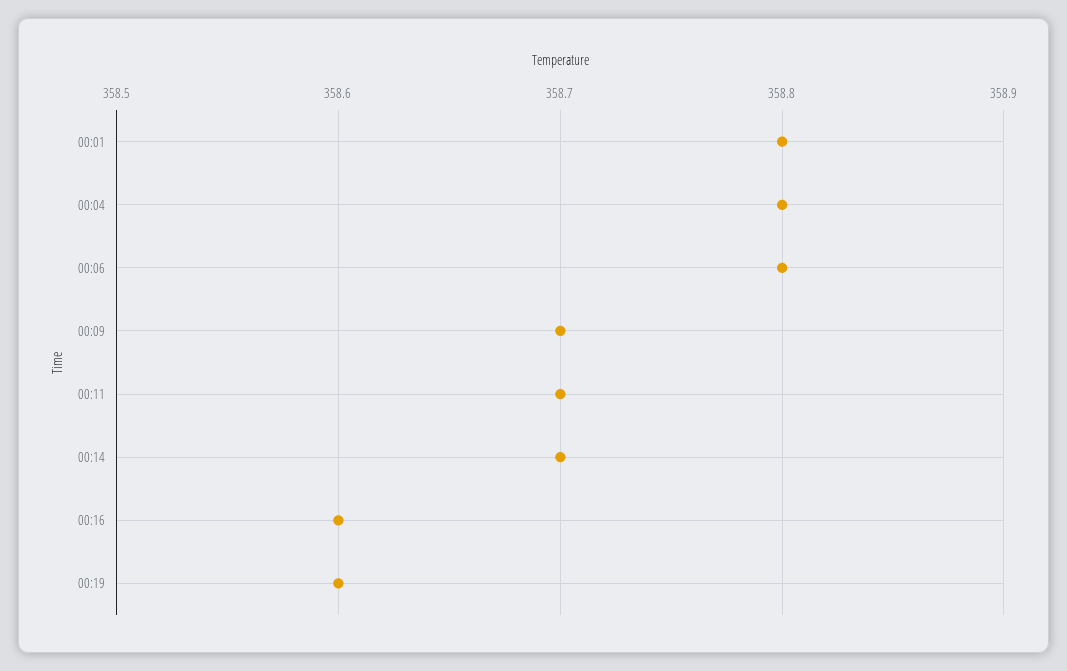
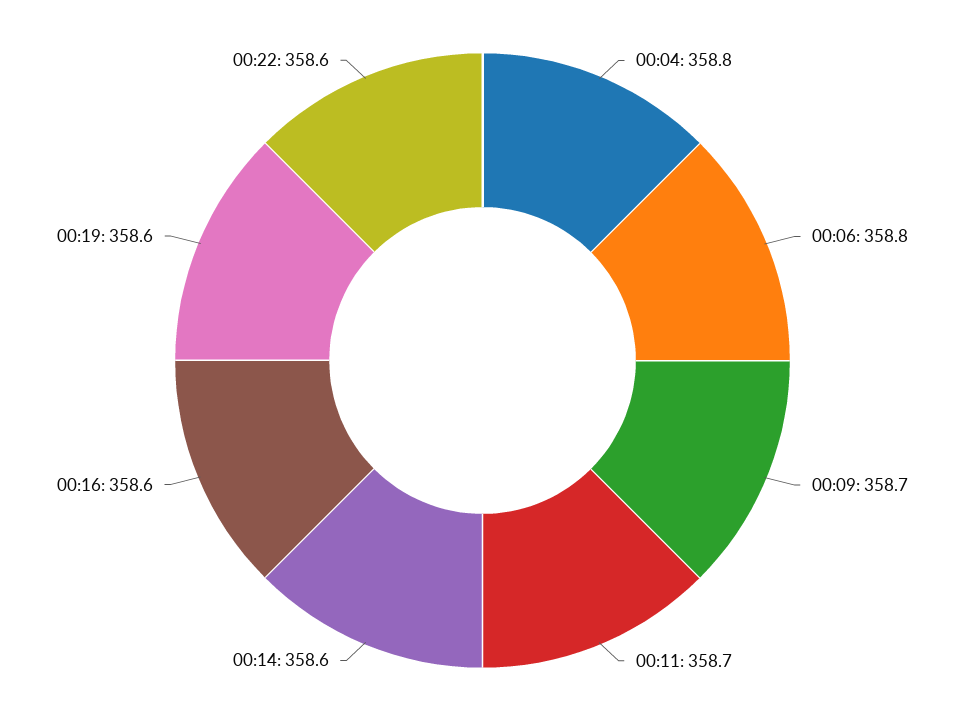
00:01: 358.8 -> none
00:14: 358.7 -> 358.6
00:22: none -> 358.6

